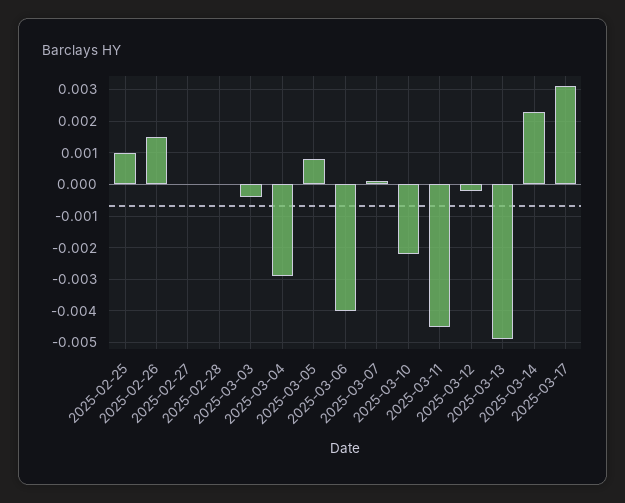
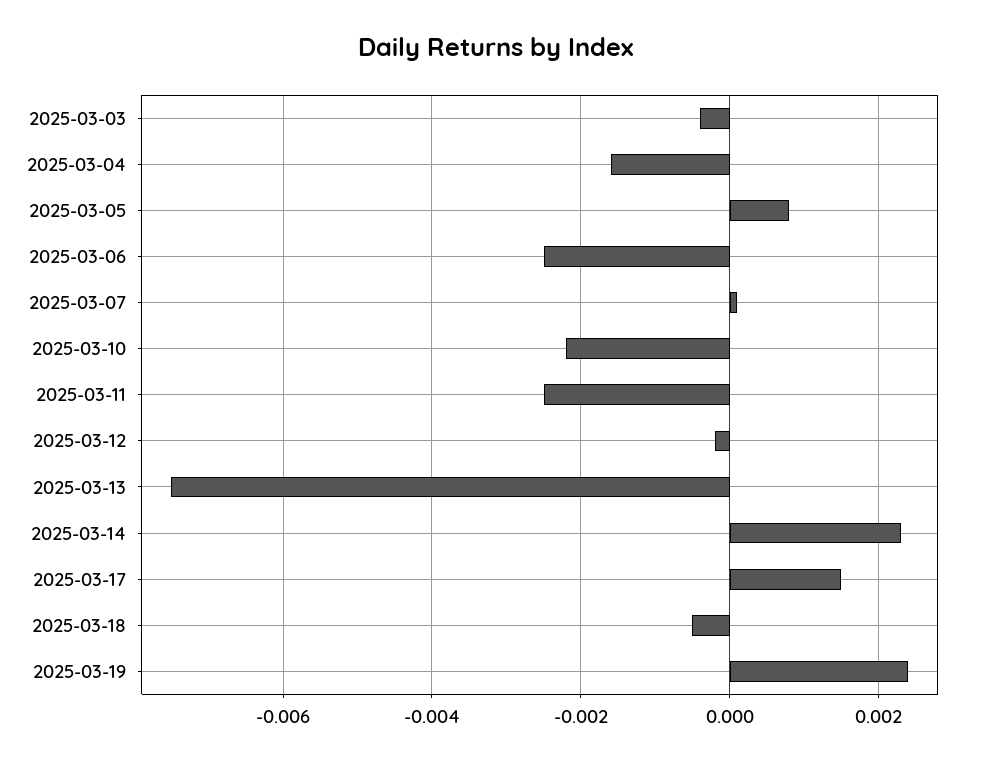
2025-02-25: 0.001 -> none
2025-02-26: 0.0015 -> none
2025-02-27: 0 -> none
2025-02-28: 0 -> none
2025-03-04: -0.003 -> -0.0015
2025-03-06: -0.004 -> -0.0025
2025-03-11: -0.0045 -> -0.0025
2025-03-13: -0.005 -> -0.0075
2025-03-17: 0.003 -> 0.0015
2025-03-18: none -> -0.0005
2025-03-19: none -> 0.0025

